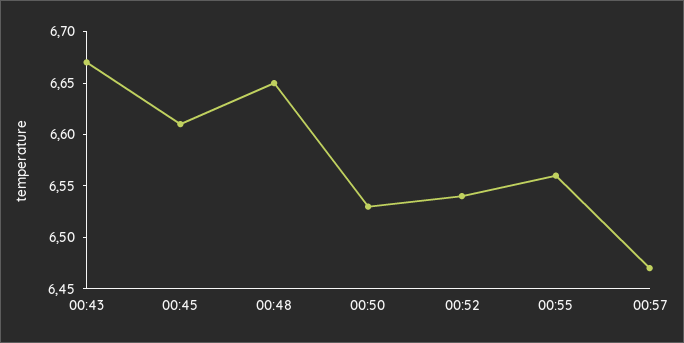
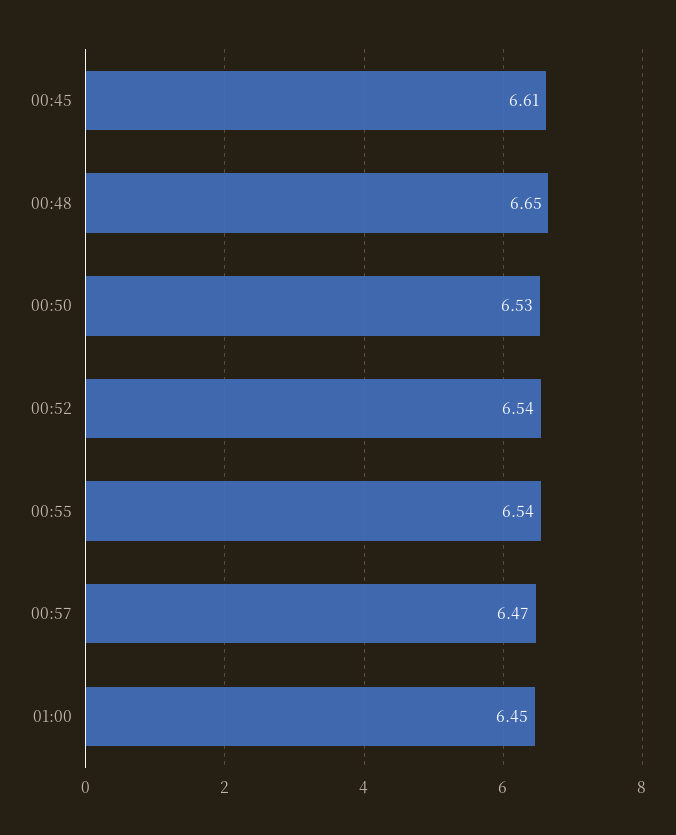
00:43: 6.67 -> none
00:55: 6.56 -> 6.54
01:00: none -> 6.45

